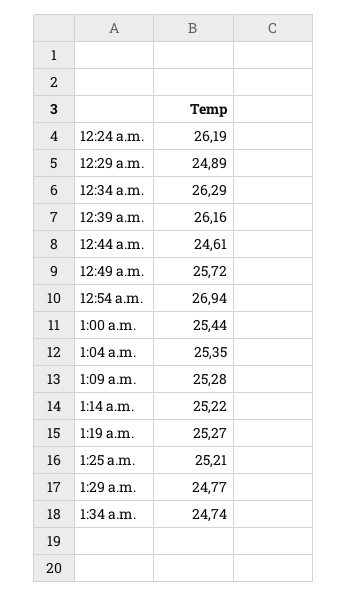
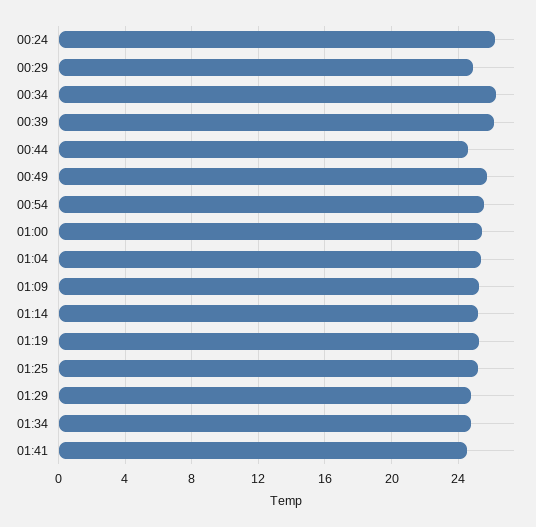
12:54 a.m.: 26.94 -> 25.5
01:41: none -> 24.5

